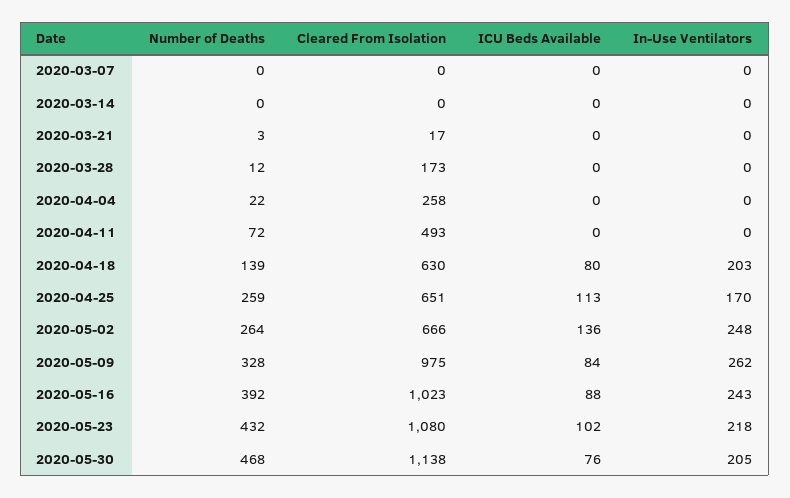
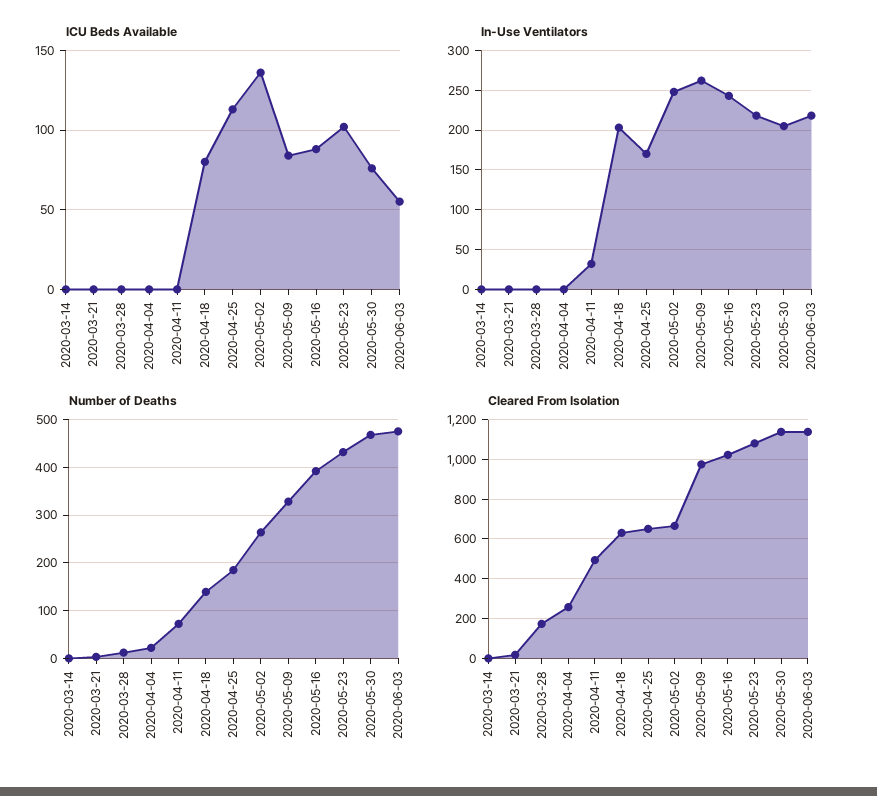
Number of Deaths, 2020-03-07: 0 -> none
Cleared From Isolation, 2020-03-07: 0 -> none
ICU Beds Available, 2020-03-07: 0 -> none
In-Use Ventilators, 2020-03-07: 0 -> none
In-Use Ventilators, 2020-04-11: 0 -> 30
Number of Deaths, 2020-04-25: 259 -> 180
ICU Beds Available, 2020-06-03: none -> 55
In-Use Ventilators, 2020-06-03: none -> 220
Number of Deaths, 2020-06-03: none -> 480
Cleared From Isolation, 2020-06-03: none -> 1150

